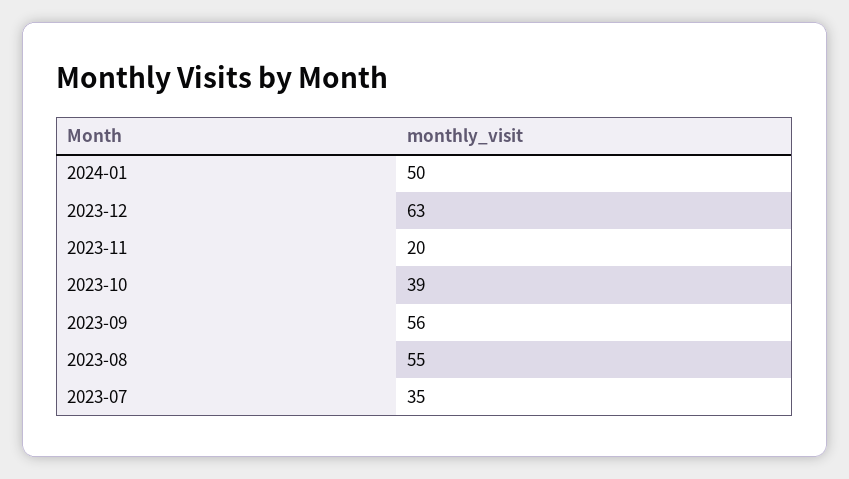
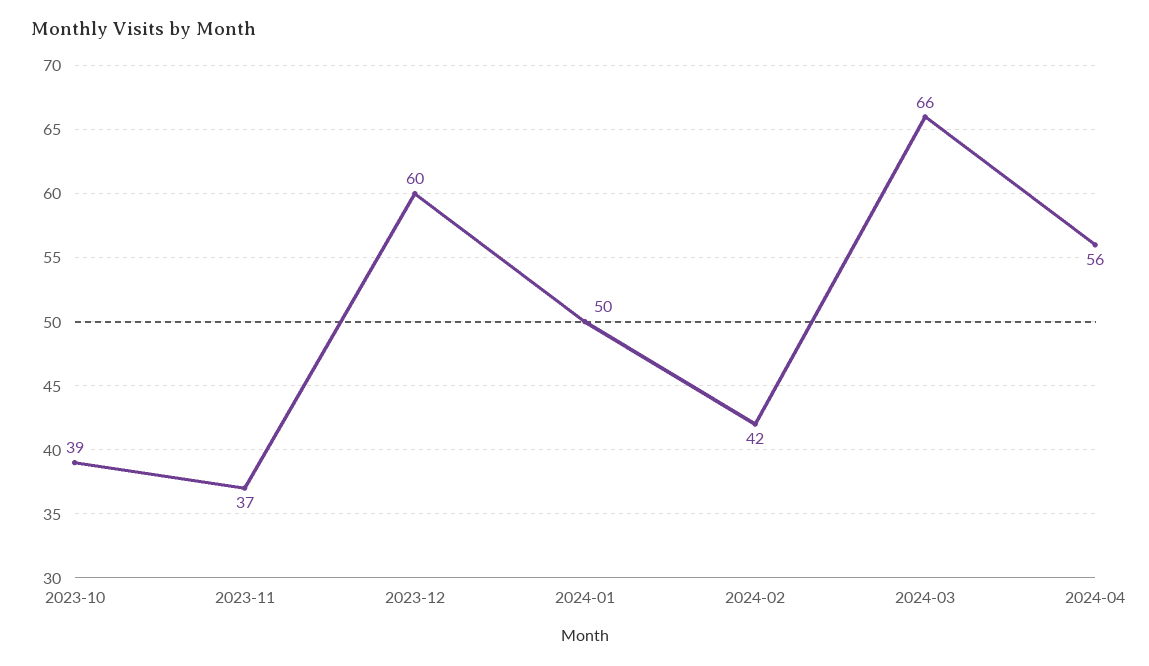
2023-12: 63 -> 60
2023-11: 20 -> 37
2023-09: 56 -> none
2023-08: 55 -> none
2023-07: 35 -> none
2024-02: none -> 42
2024-03: none -> 66
2024-04: none -> 56

